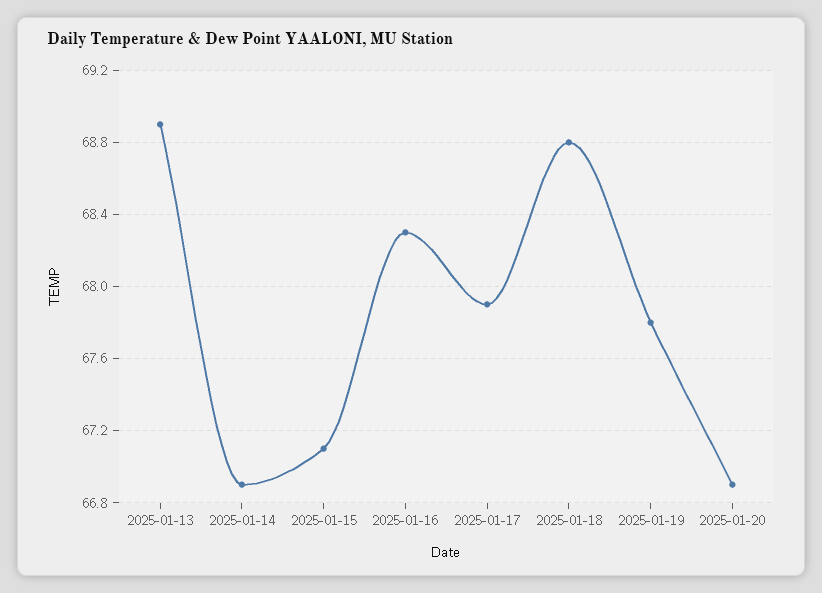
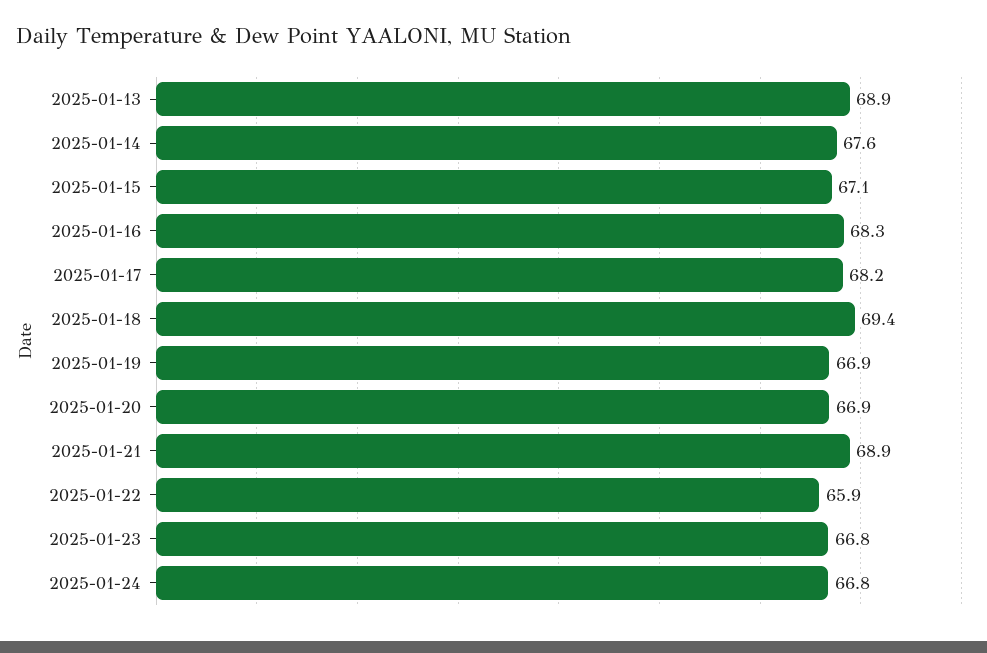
2025-01-14: 66.9 -> 67.6
2025-01-17: 67.9 -> 68.2
2025-01-18: 68.8 -> 69.4
2025-01-19: 67.8 -> 66.9
2025-01-21: none -> 68.9
2025-01-22: none -> 65.9
2025-01-23: none -> 66.8
2025-01-24: none -> 66.8

